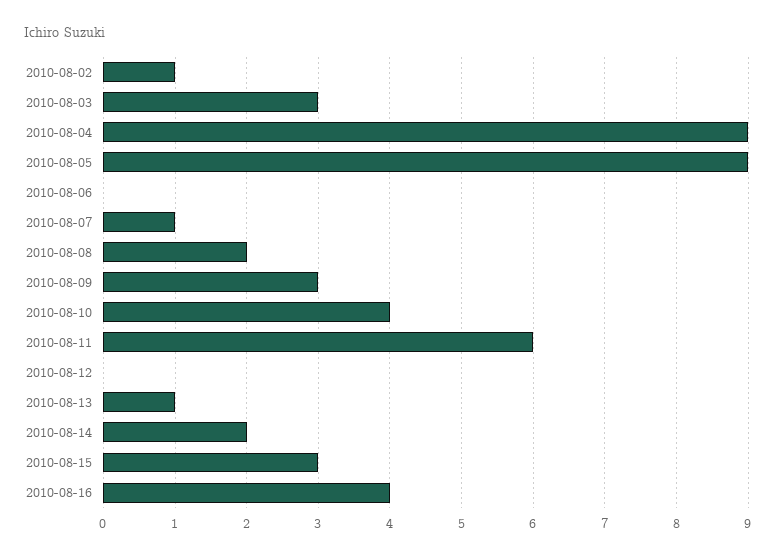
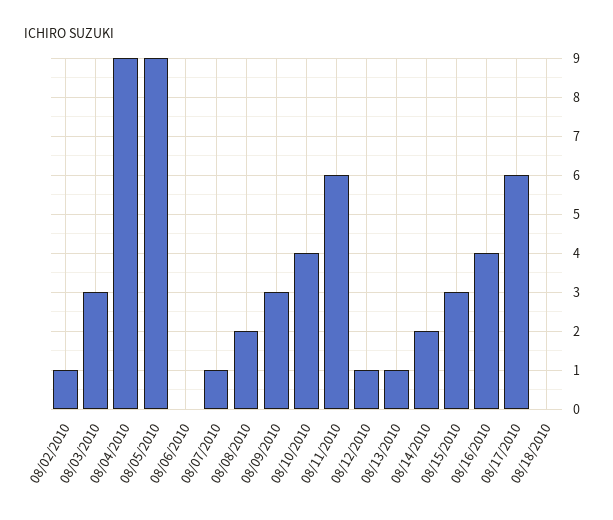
2010-08-12: 0 -> 1
08/17/2010: none -> 6
08/18/2010: none -> 0

